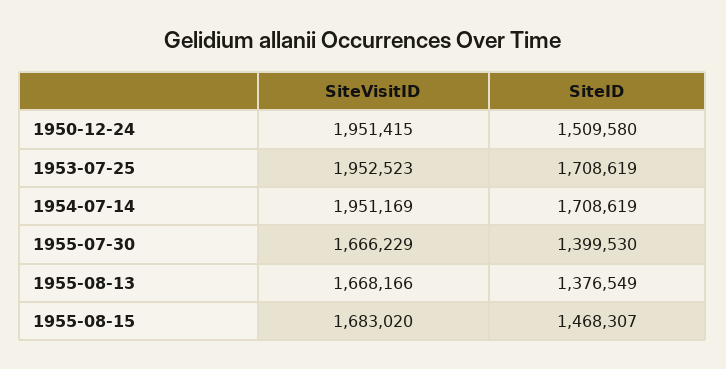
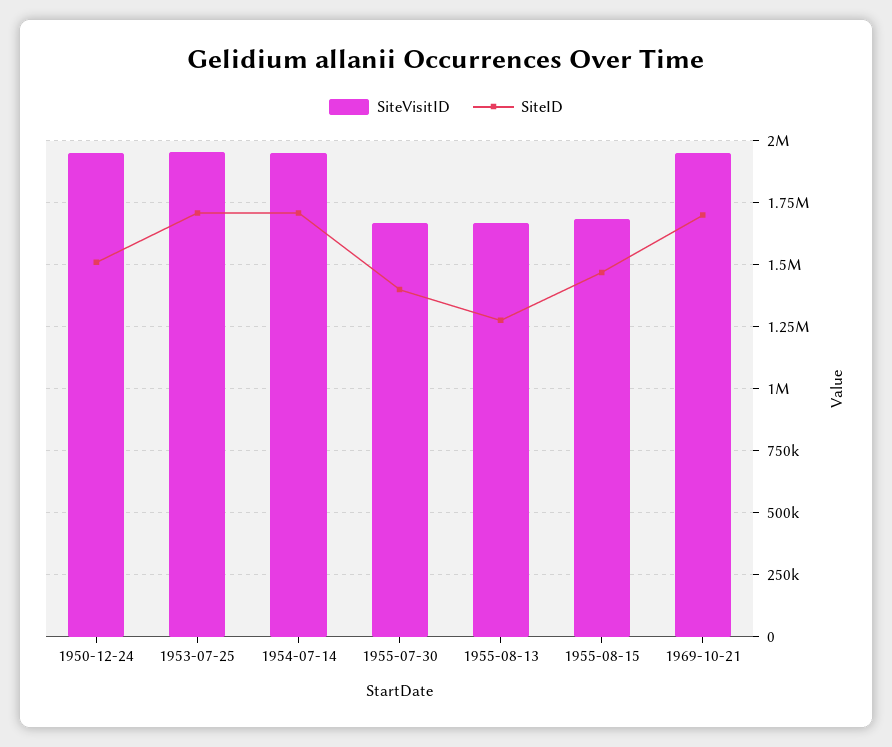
SiteID, 1955-08-13: 1376549 -> 1275000
SiteVisitID, 1969-10-21: none -> 1950000
SiteID, 1969-10-21: none -> 1700000

